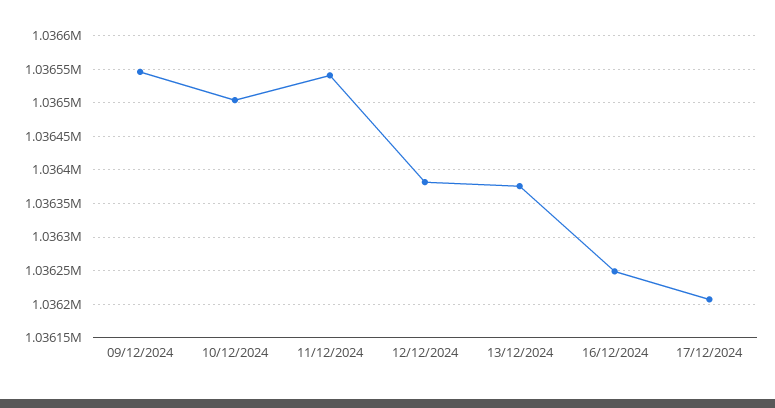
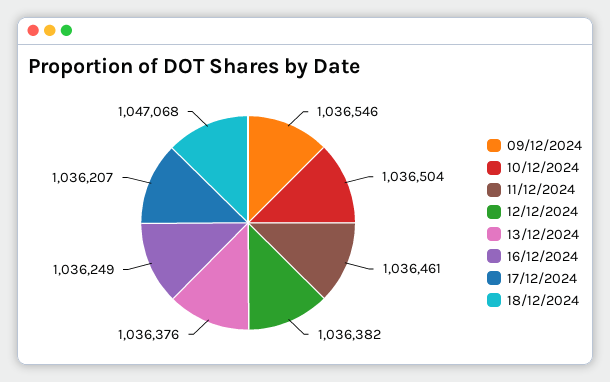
11/12/2024: 1036540 -> 1036461
18/12/2024: none -> 1047068

